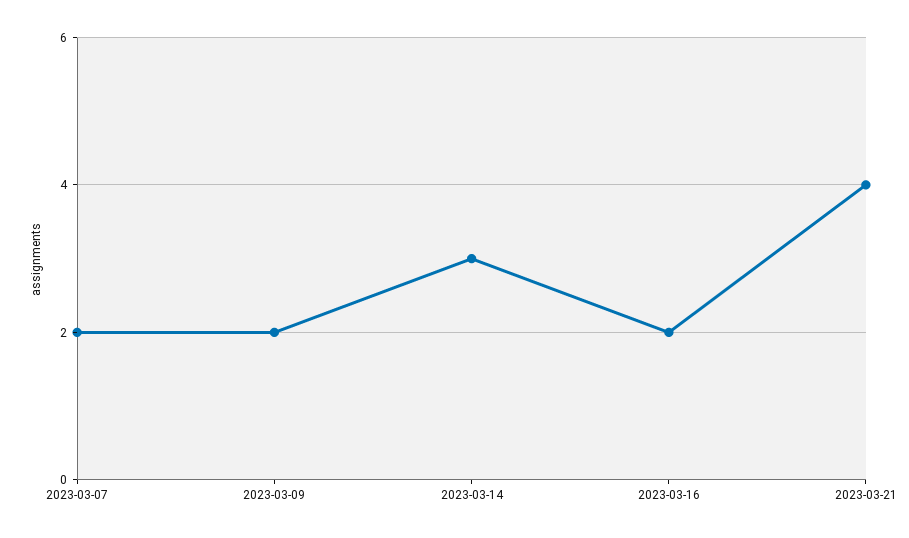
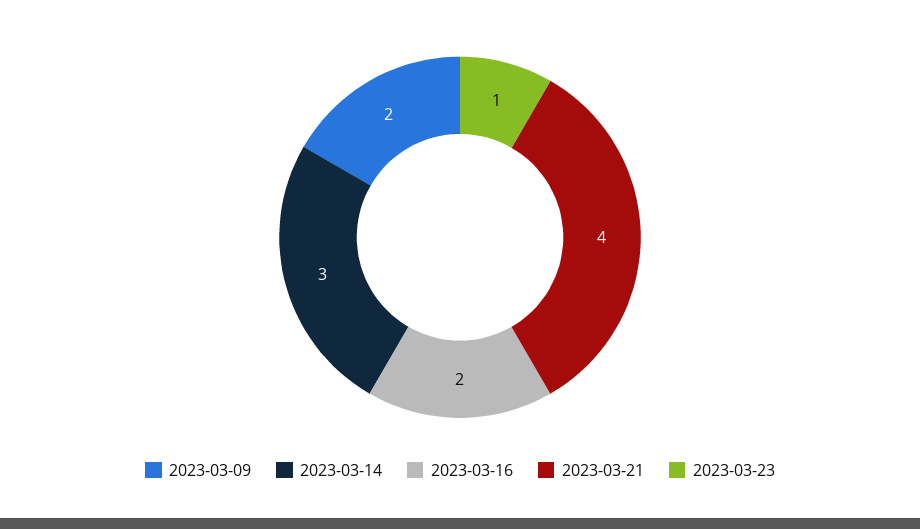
2023-03-07: 2 -> none
2023-03-23: none -> 1

